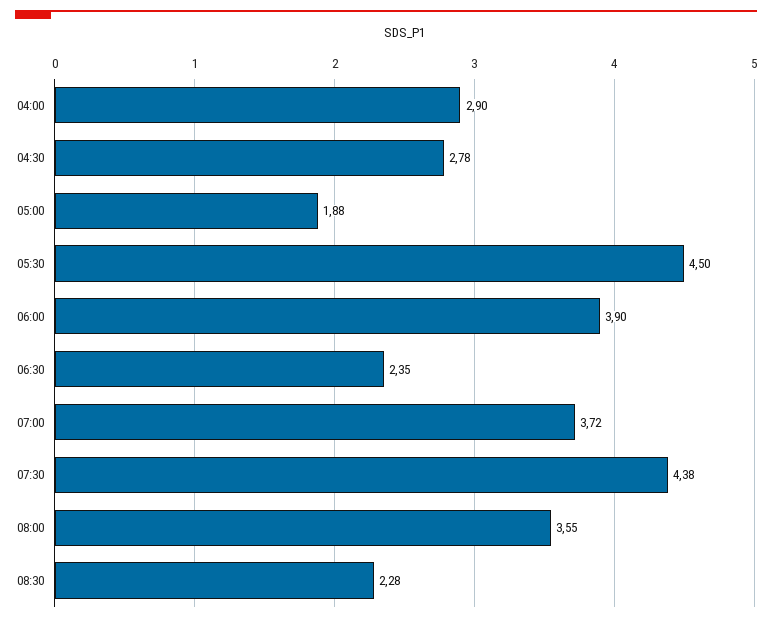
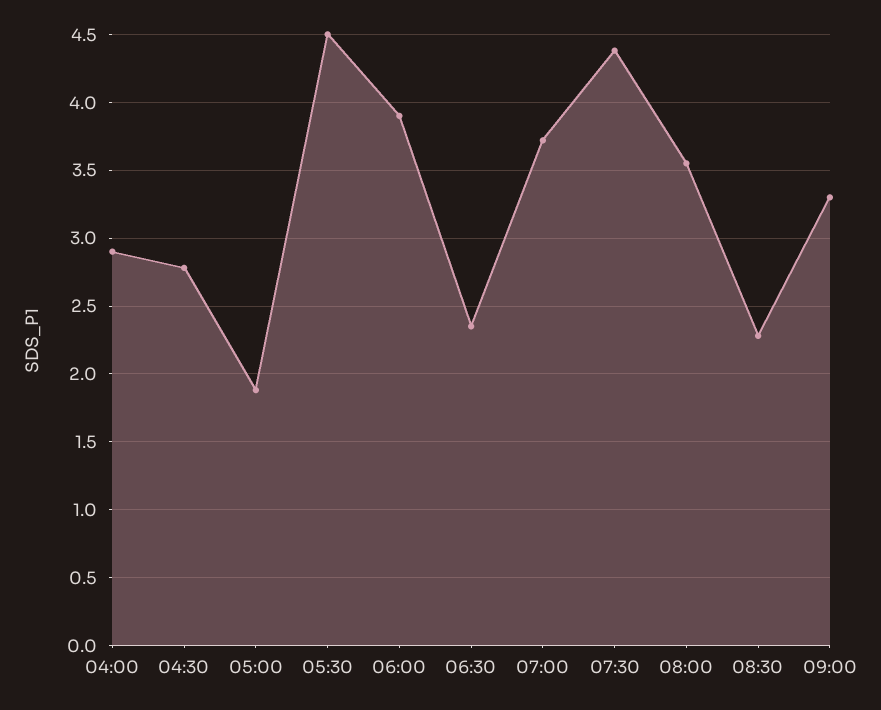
09:00: none -> 3.3

